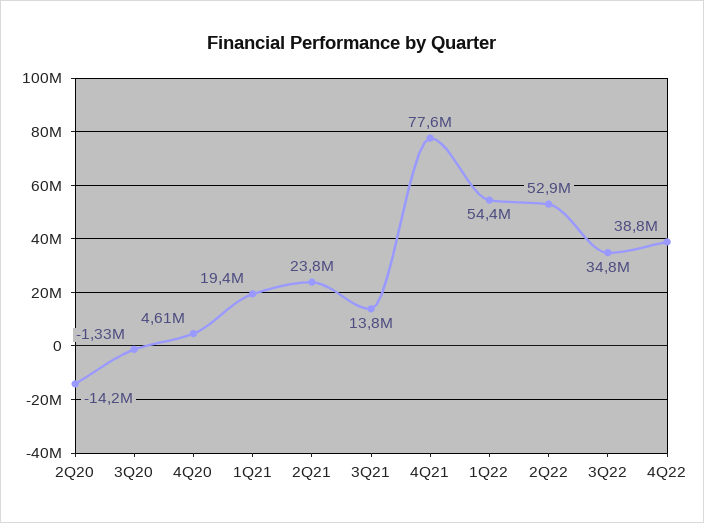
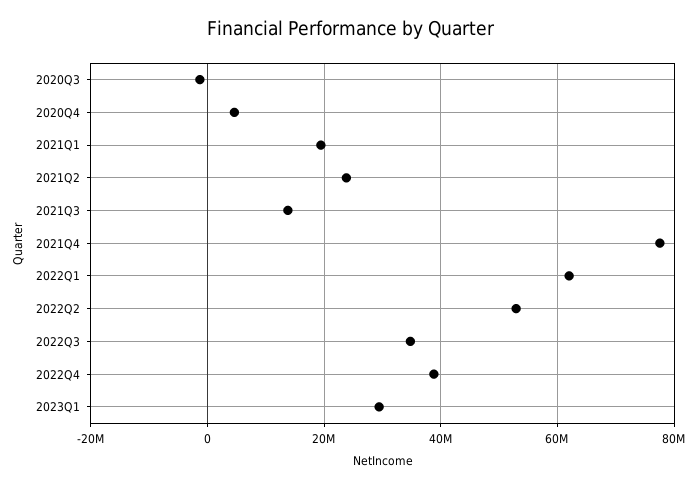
2Q20: -14200000 -> none
1Q22: 54400000 -> 62000000
2023Q1: none -> 30000000

